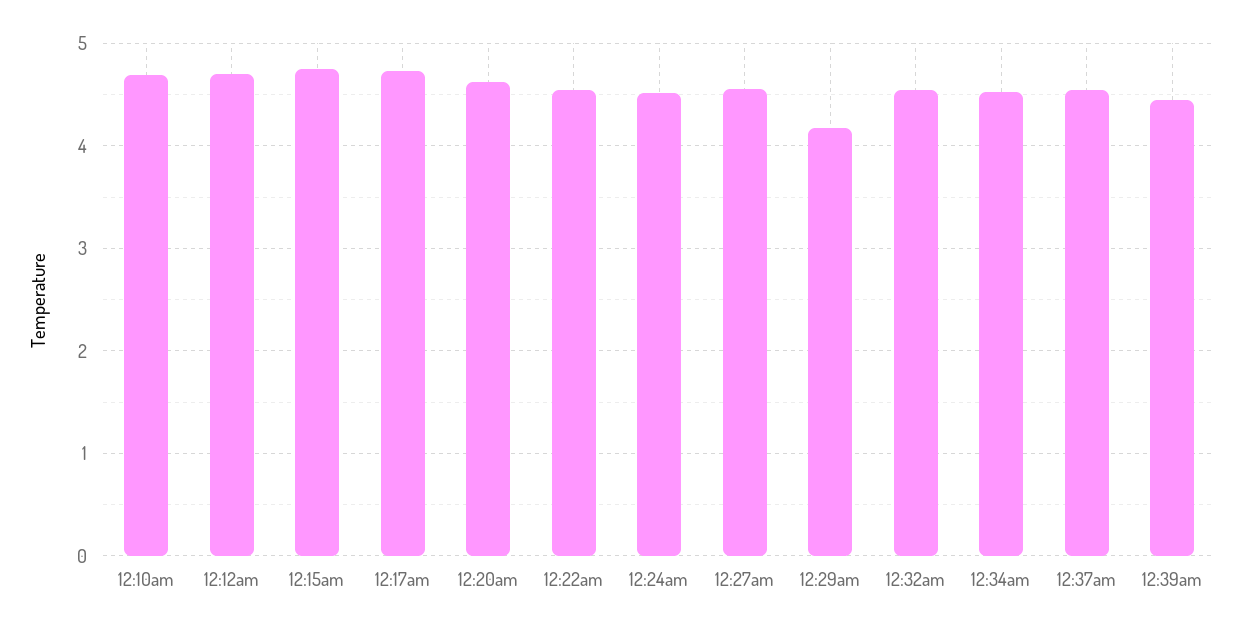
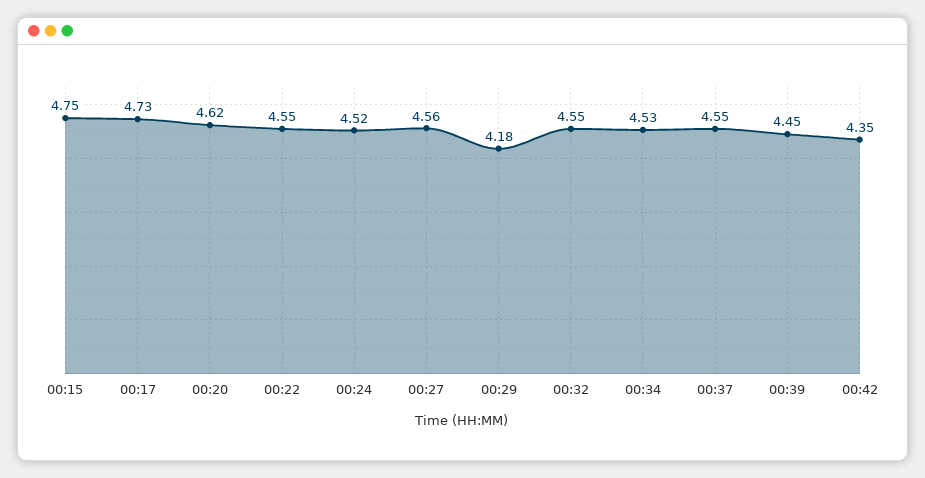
12:10am: 4.7 -> none
12:12am: 4.7 -> none
00:42: none -> 4.35

